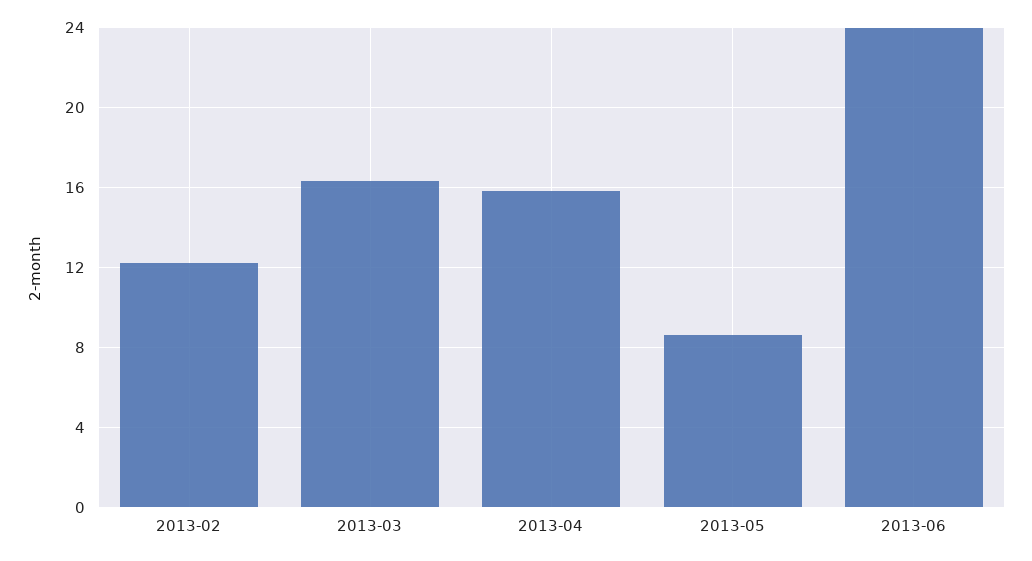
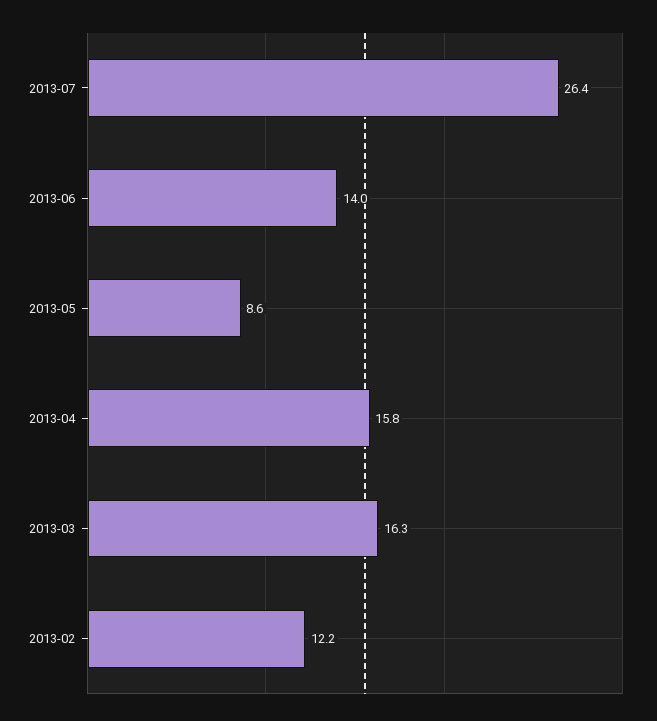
2013-06: 24 -> 14
2013-07: none -> 26.4

